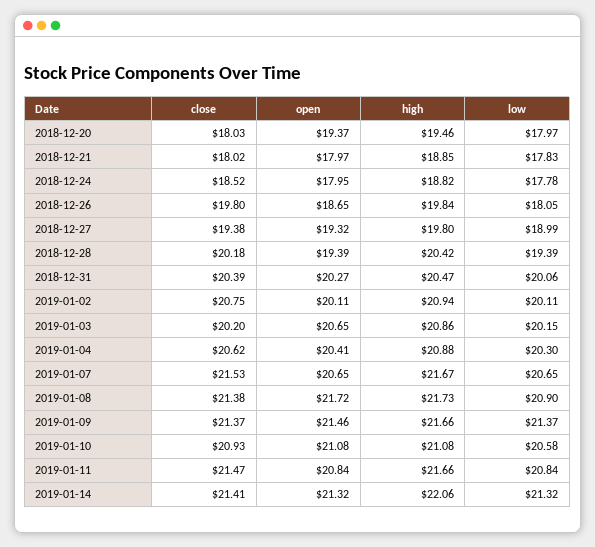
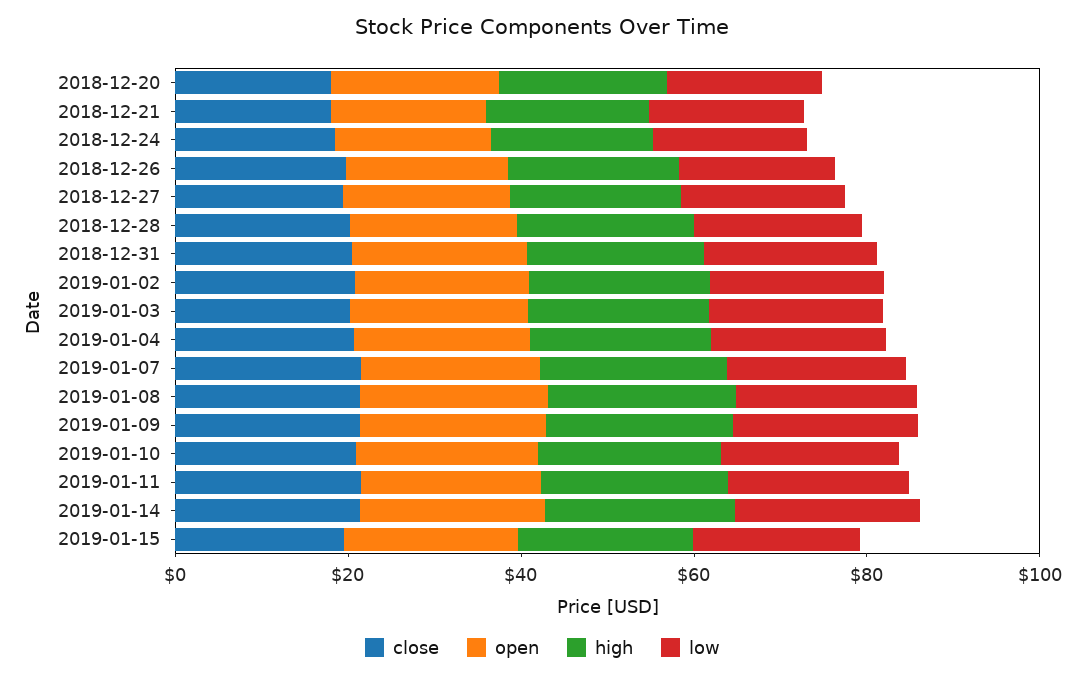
close, 2019-01-15: none -> 20
open, 2019-01-15: none -> 20
high, 2019-01-15: none -> 20
low, 2019-01-15: none -> 20

